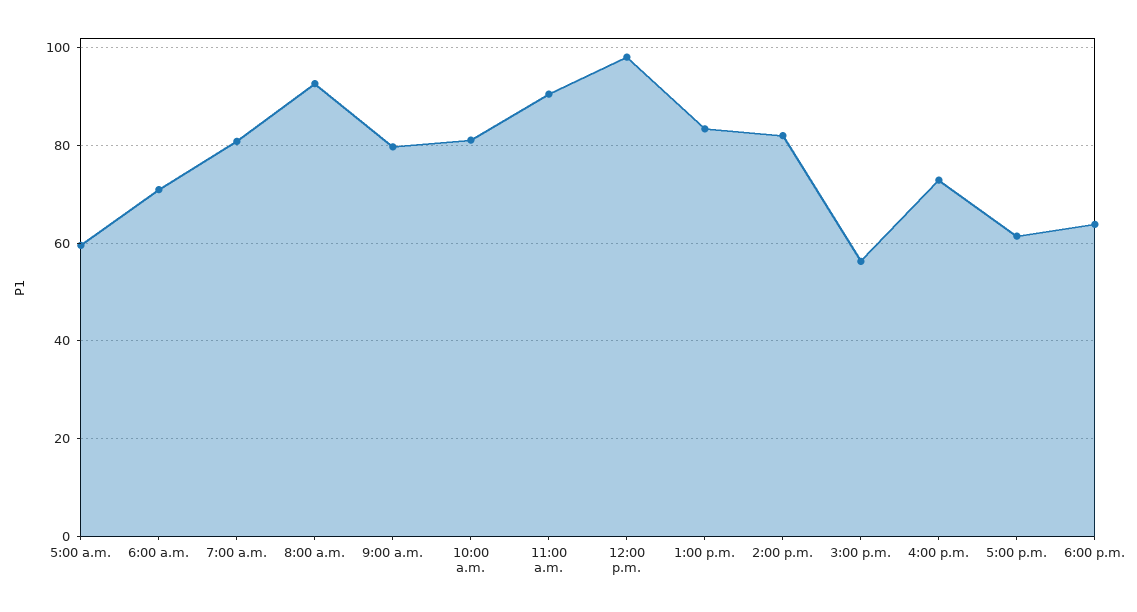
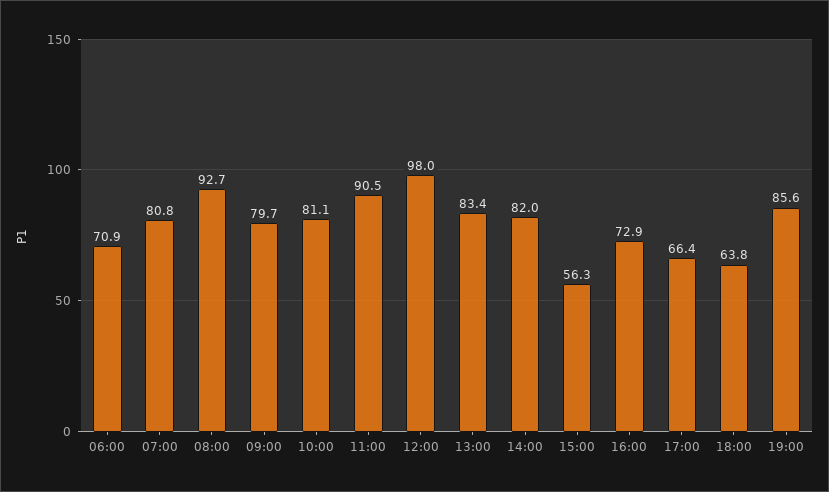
5:00 a.m.: 60 -> none
5:00 p.m.: 62 -> 66.4
19:00: none -> 85.6

